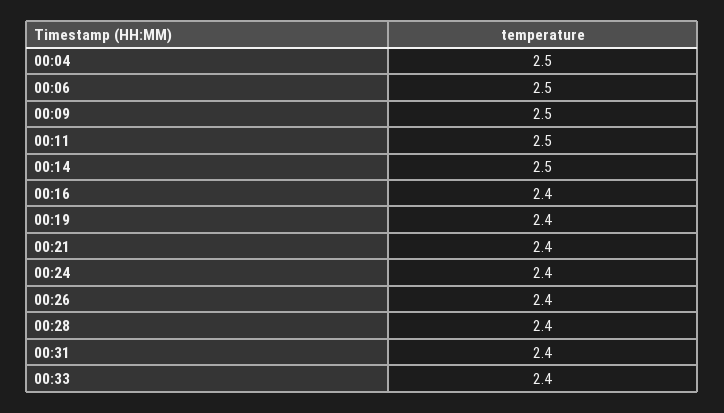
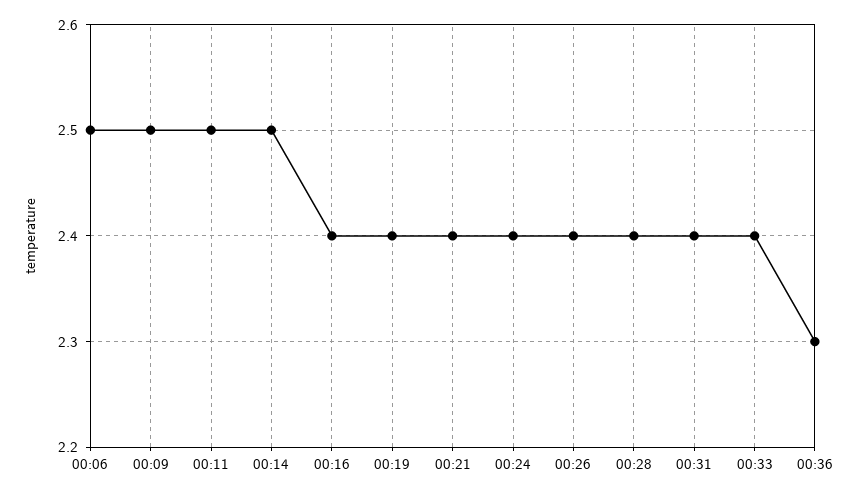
00:04: 2.5 -> none
00:36: none -> 2.3

